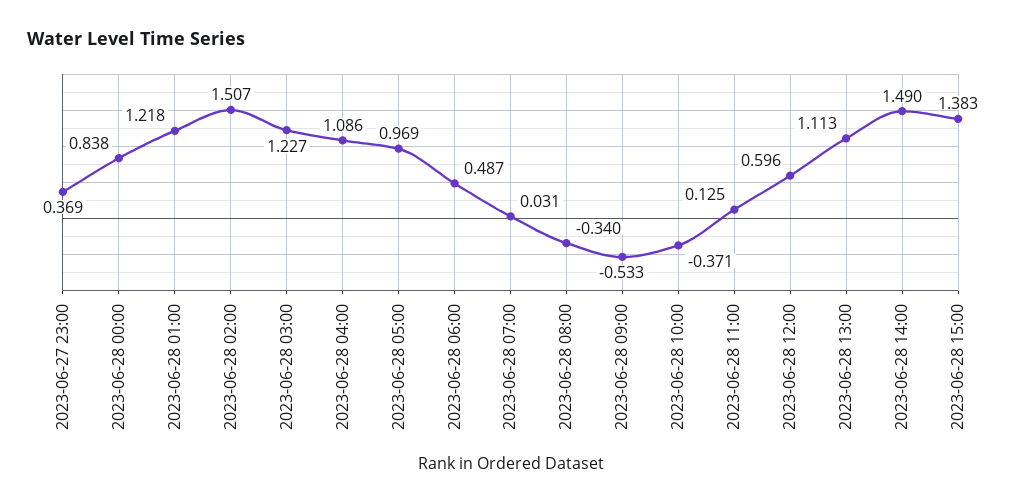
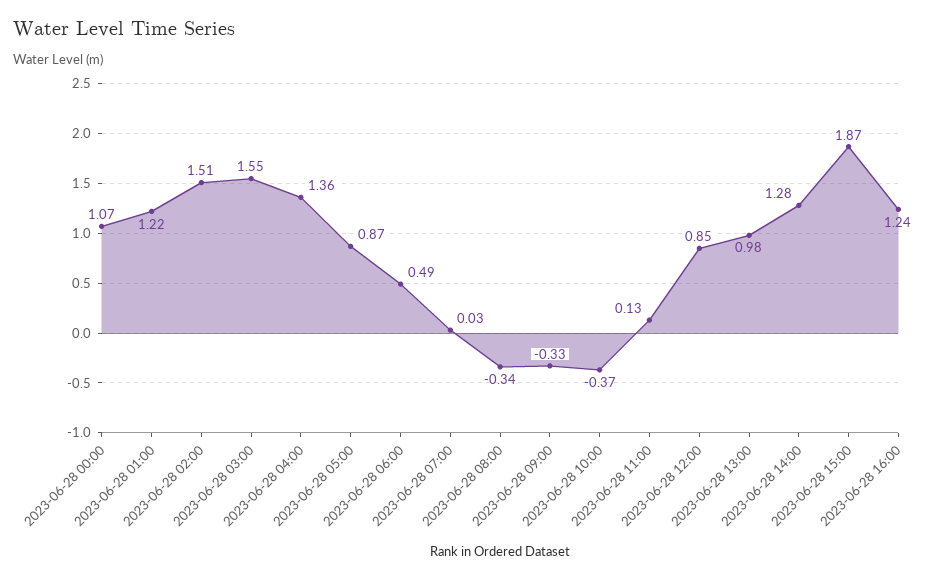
2023-06-27 23:00: 0.369 -> none
2023-06-28 00:00: 0.838 -> 1.07
2023-06-28 03:00: 1.227 -> 1.55
2023-06-28 04:00: 1.086 -> 1.36
2023-06-28 05:00: 0.969 -> 0.87
2023-06-28 09:00: -0.533 -> -0.33
2023-06-28 12:00: 0.596 -> 0.85
2023-06-28 13:00: 1.113 -> 0.98
2023-06-28 14:00: 1.49 -> 1.28
2023-06-28 15:00: 1.383 -> 1.87
2023-06-28 16:00: none -> 1.24

